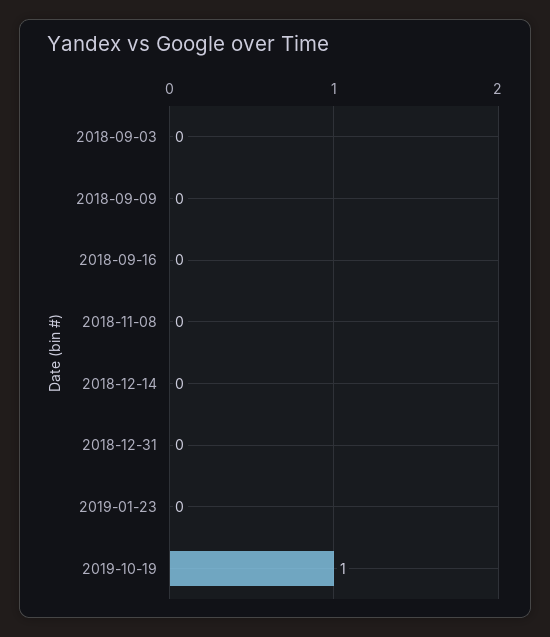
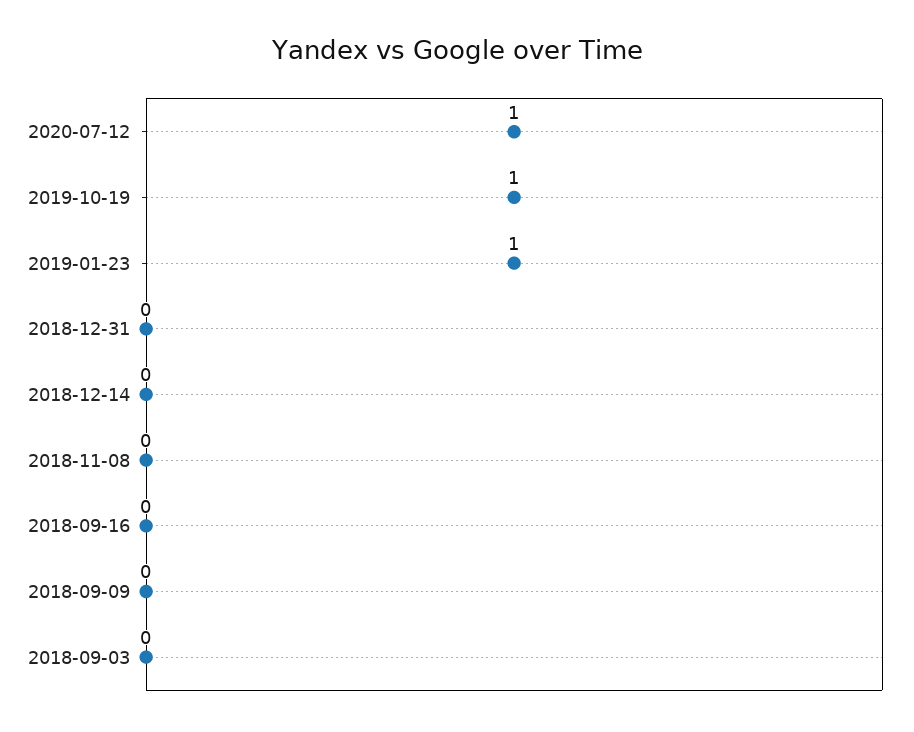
2019-01-23: 0 -> 1
2020-07-12: none -> 1

